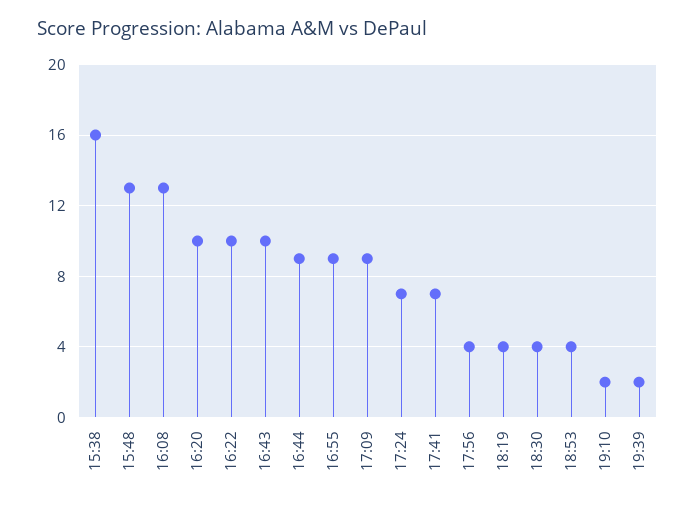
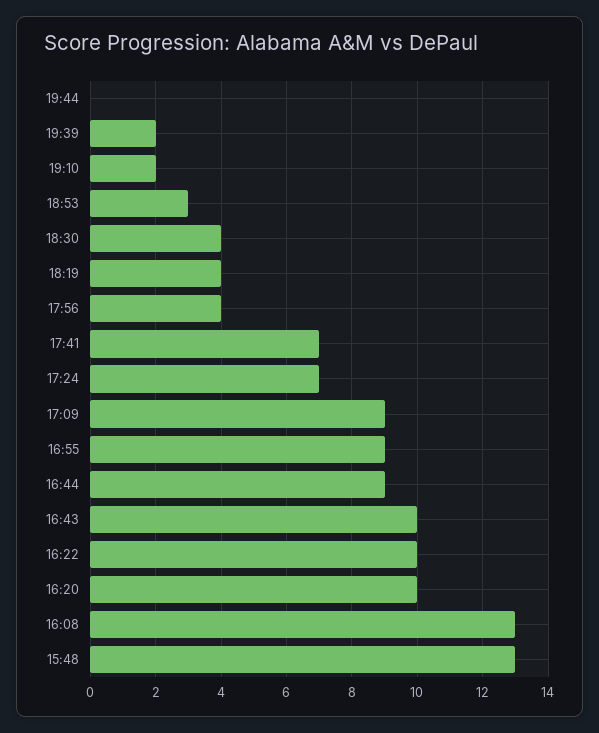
15:38: 16 -> none
18:53: 4 -> 3
19:44: none -> 0

